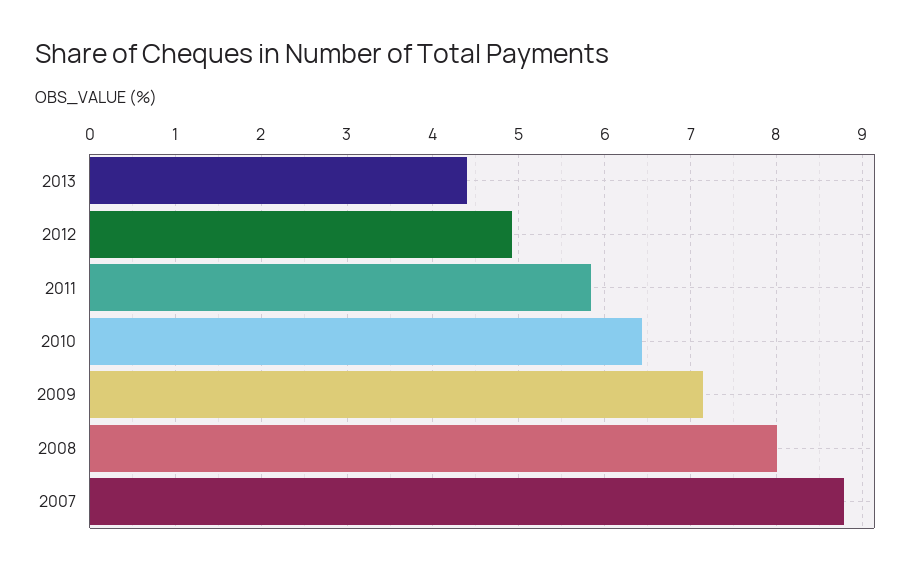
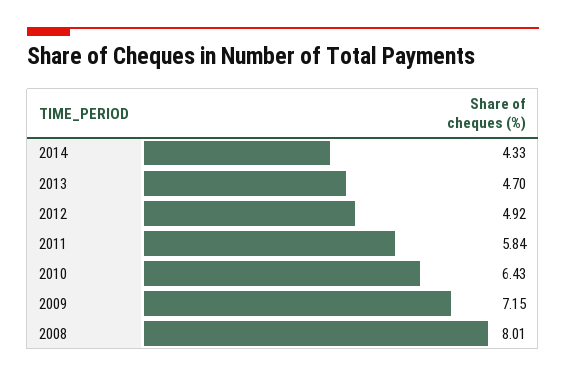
2013: 4.4 -> 4.7
2007: 8.8 -> none
2014: none -> 4.33

